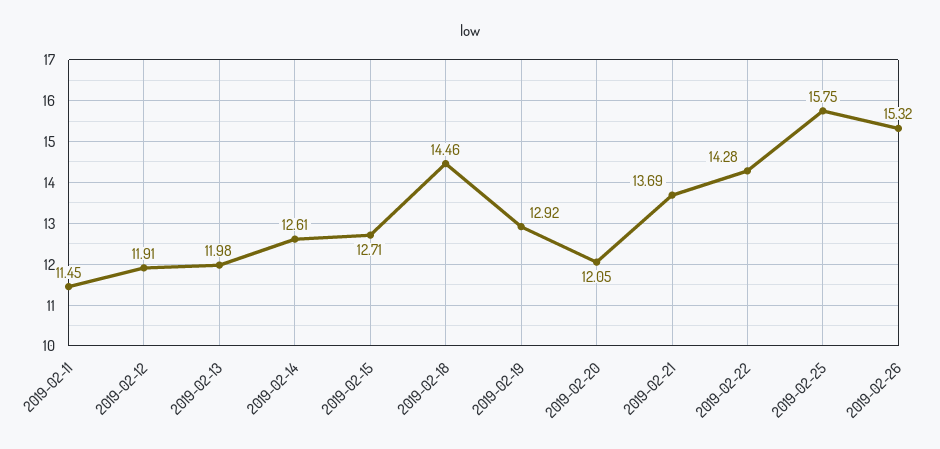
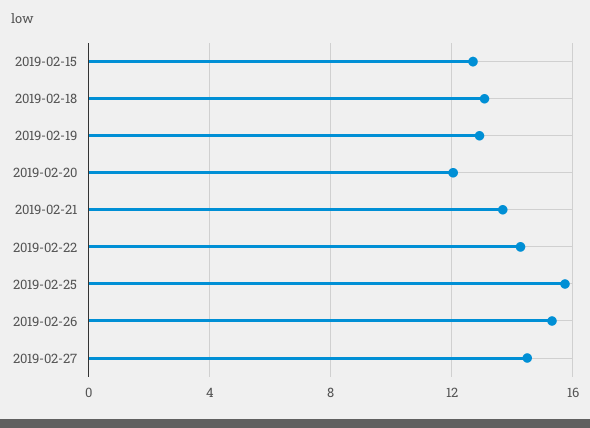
2019-02-11: 11.45 -> none
2019-02-12: 11.91 -> none
2019-02-13: 11.98 -> none
2019-02-14: 12.61 -> none
2019-02-18: 14.46 -> 13
2019-02-27: none -> 14.5

